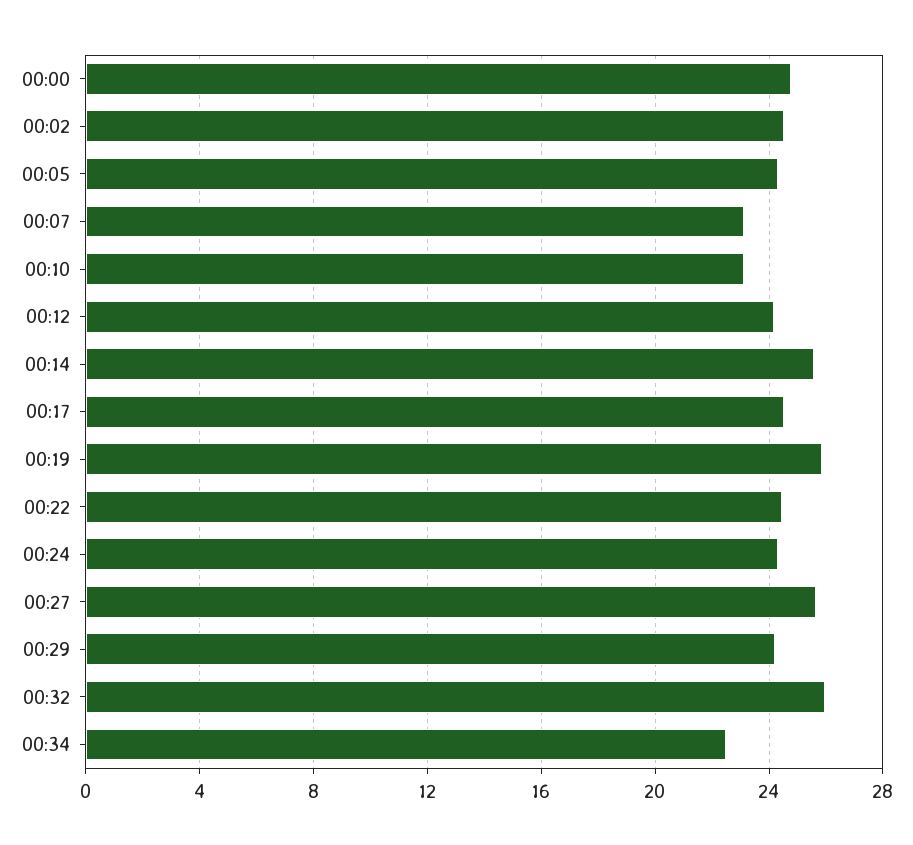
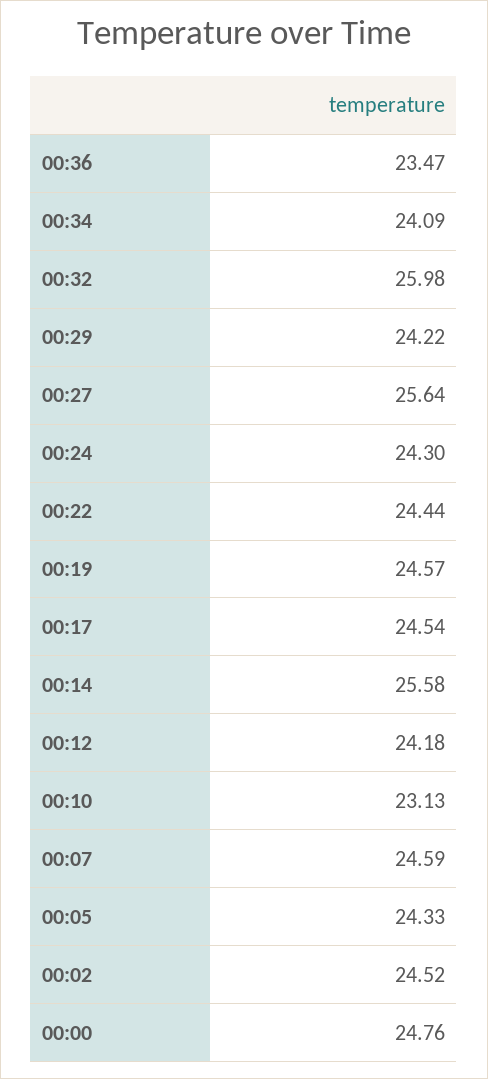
00:07: 23 -> 24.59
00:19: 26 -> 24.57
00:34: 22.5 -> 24.09
00:36: none -> 23.47

